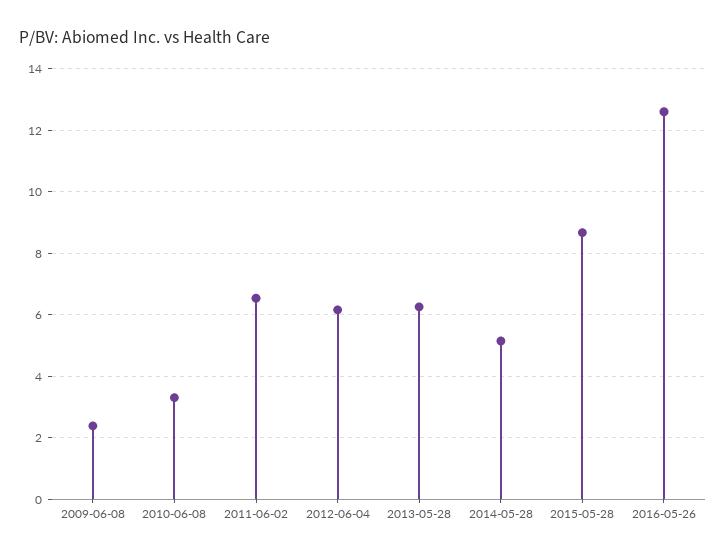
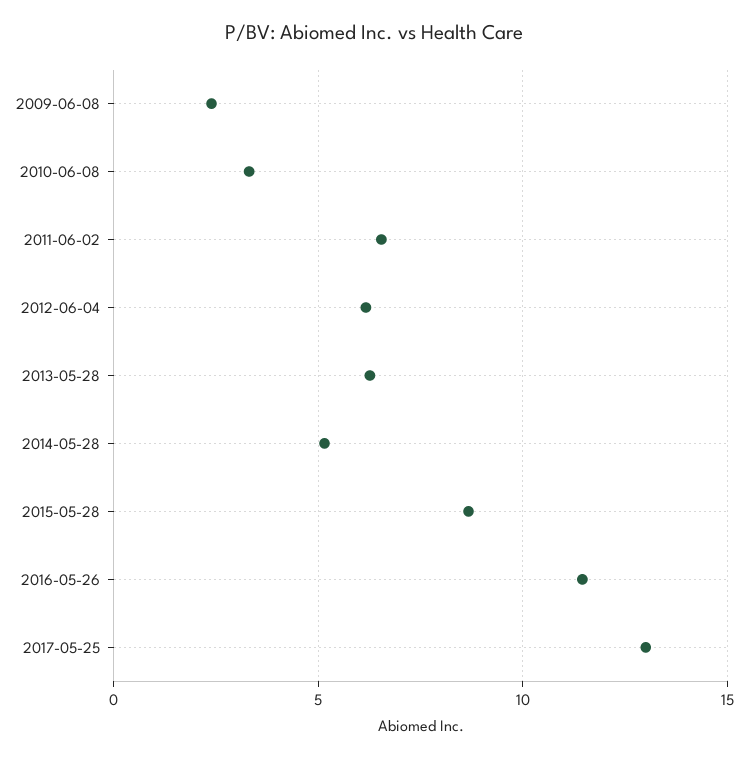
2016-05-26: 12.6 -> 11.5
2017-05-25: none -> 13

